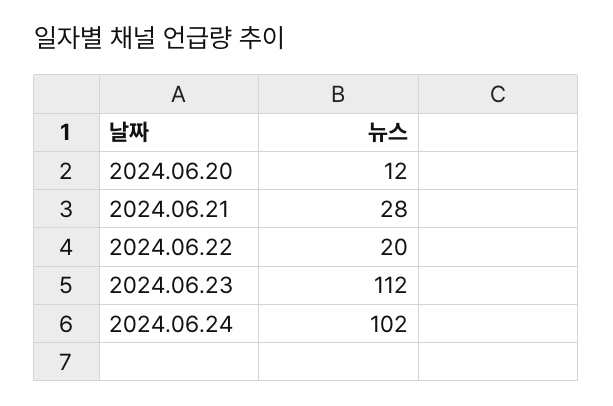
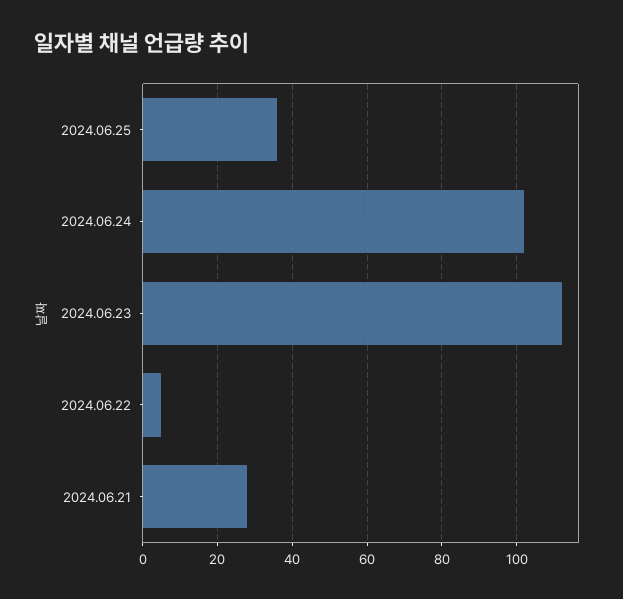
2024.06.20: 12 -> none
2024.06.22: 20 -> 5
2024.06.25: none -> 35

